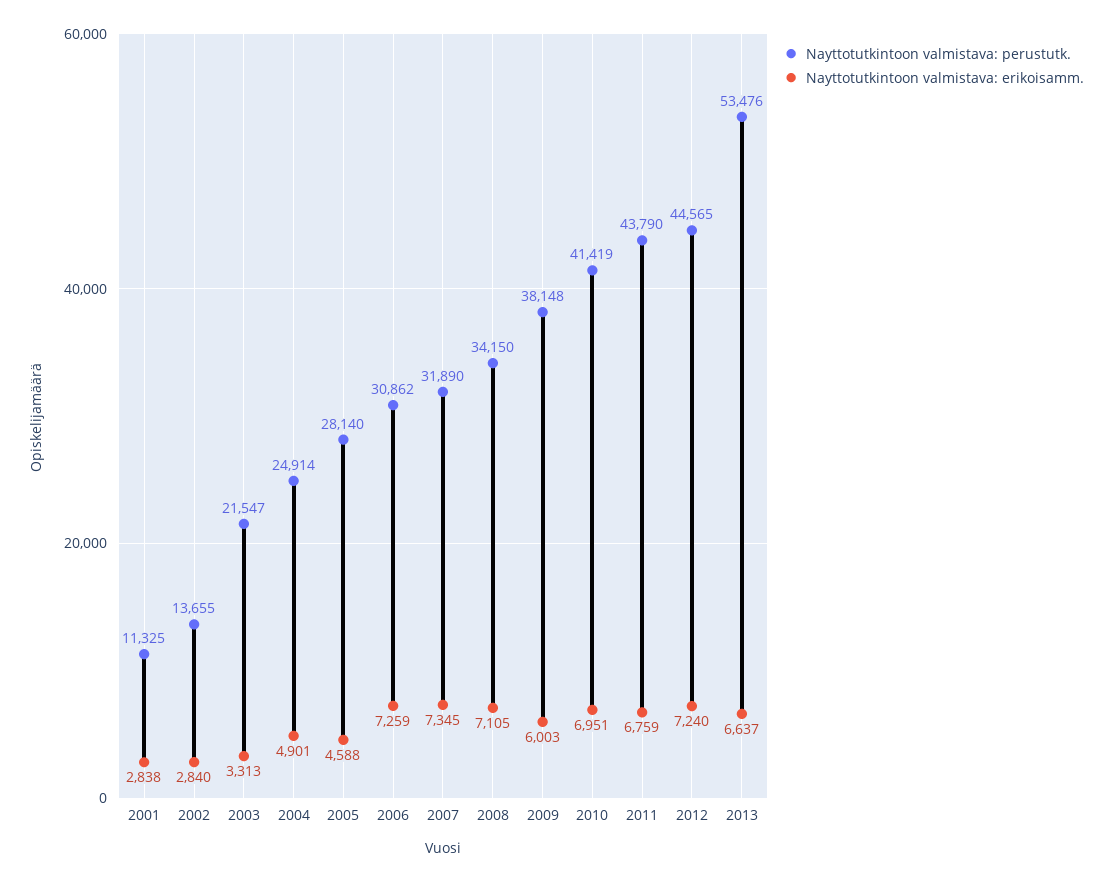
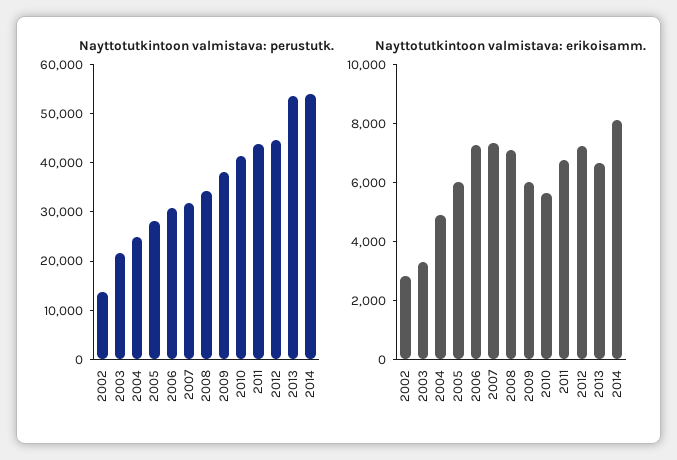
Nayttotutkintoon valmistava: perustutk., 2001: 11325 -> none
Nayttotutkintoon valmistava: erikoisamm., 2001: 2838 -> none
Nayttotutkintoon valmistava: erikoisamm., 2005: 4588 -> 6000
Nayttotutkintoon valmistava: erikoisamm., 2010: 6951 -> 5500
Nayttotutkintoon valmistava: perustutk., 2014: none -> 54000
Nayttotutkintoon valmistava: erikoisamm., 2014: none -> 8000

